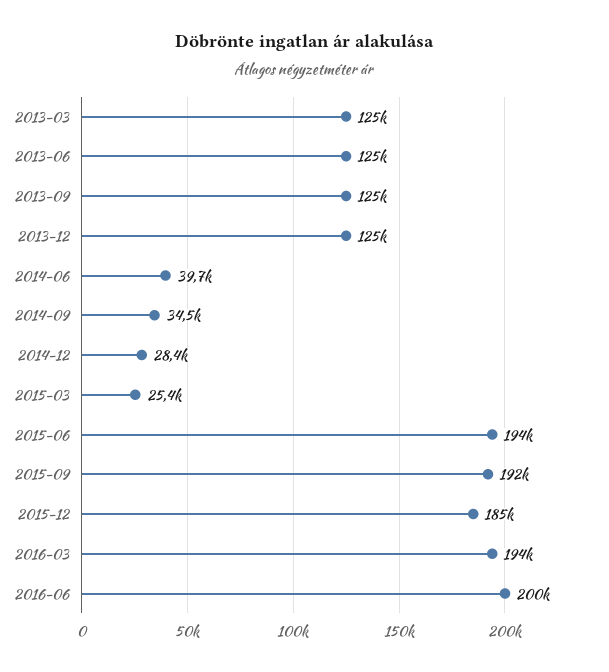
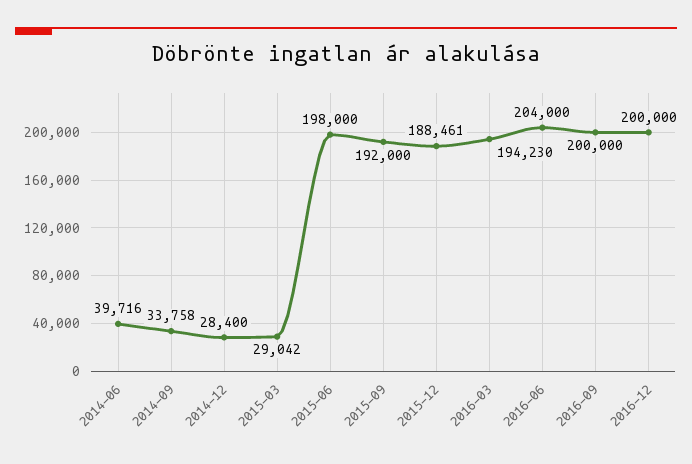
2013-03: 125000 -> none
2013-06: 125000 -> none
2013-09: 125000 -> none
2013-12: 125000 -> none
2014-09: 34500 -> 33758
2015-03: 25400 -> 29042
2015-06: 194000 -> 198000
2015-12: 185000 -> 188461
2016-06: 200000 -> 204000
2016-09: none -> 200000
2016-12: none -> 200000

